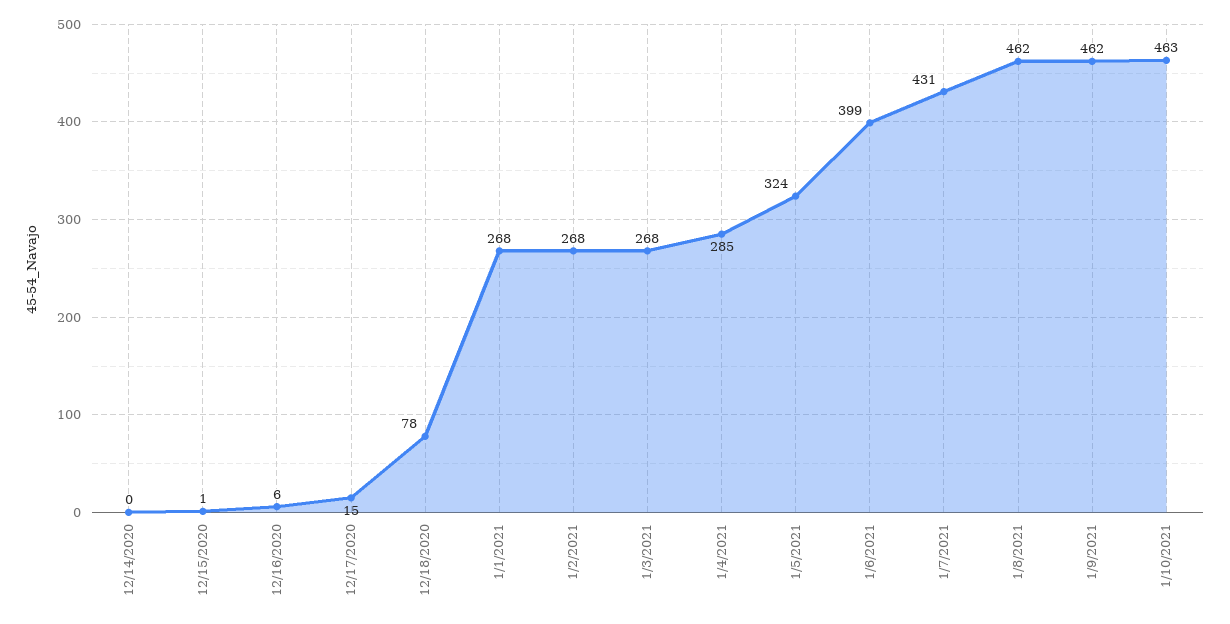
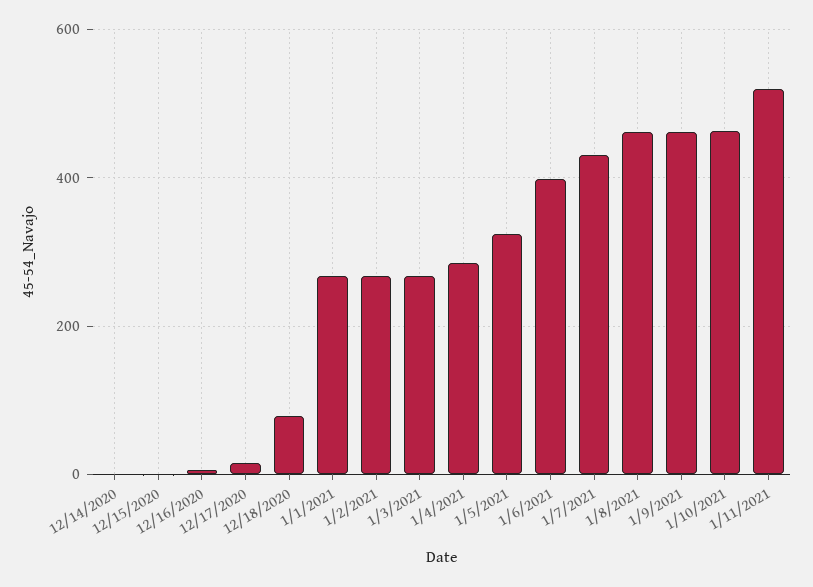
1/11/2021: none -> 520

